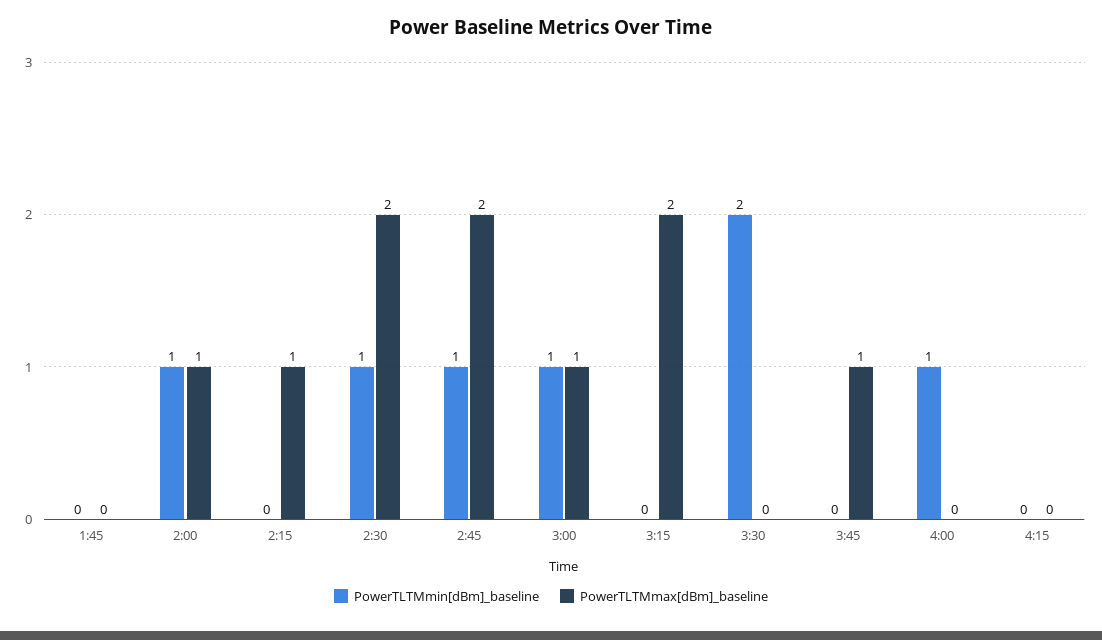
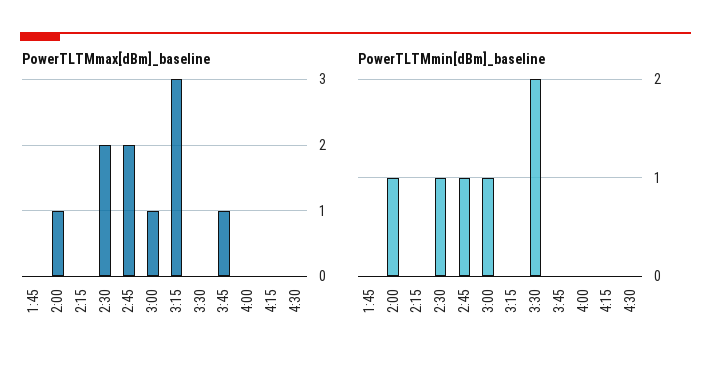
PowerTLTMmax[dBm]_baseline, 2:15: 1 -> 0
PowerTLTMmax[dBm]_baseline, 3:15: 2 -> 3
PowerTLTMmin[dBm]_baseline, 4:00: 1 -> 0
PowerTLTMmax[dBm]_baseline, 4:30: none -> 0
PowerTLTMmin[dBm]_baseline, 4:30: none -> 0

